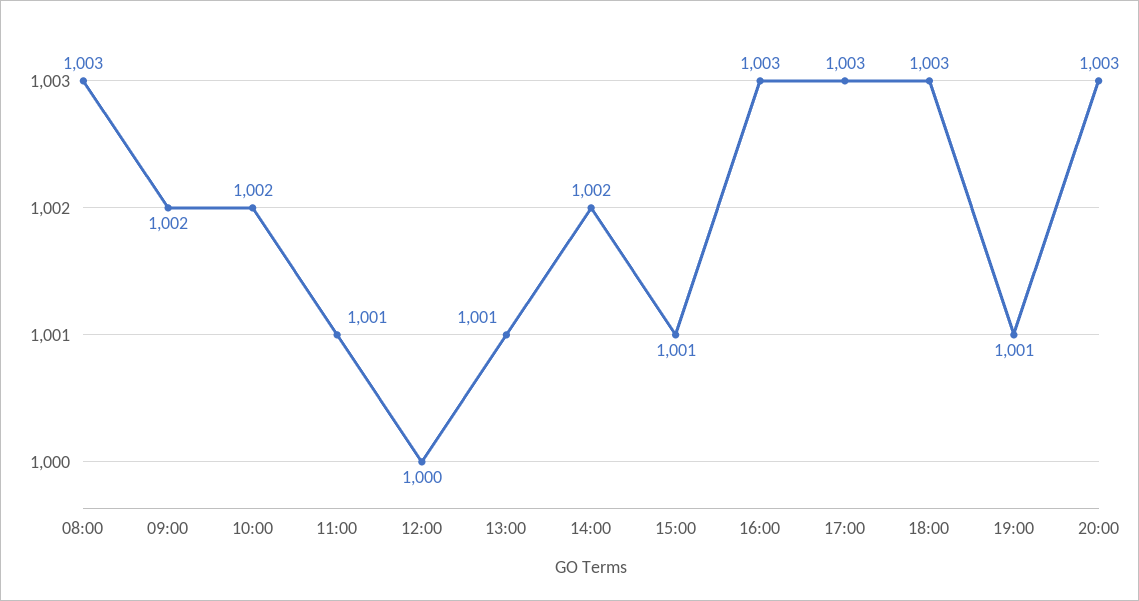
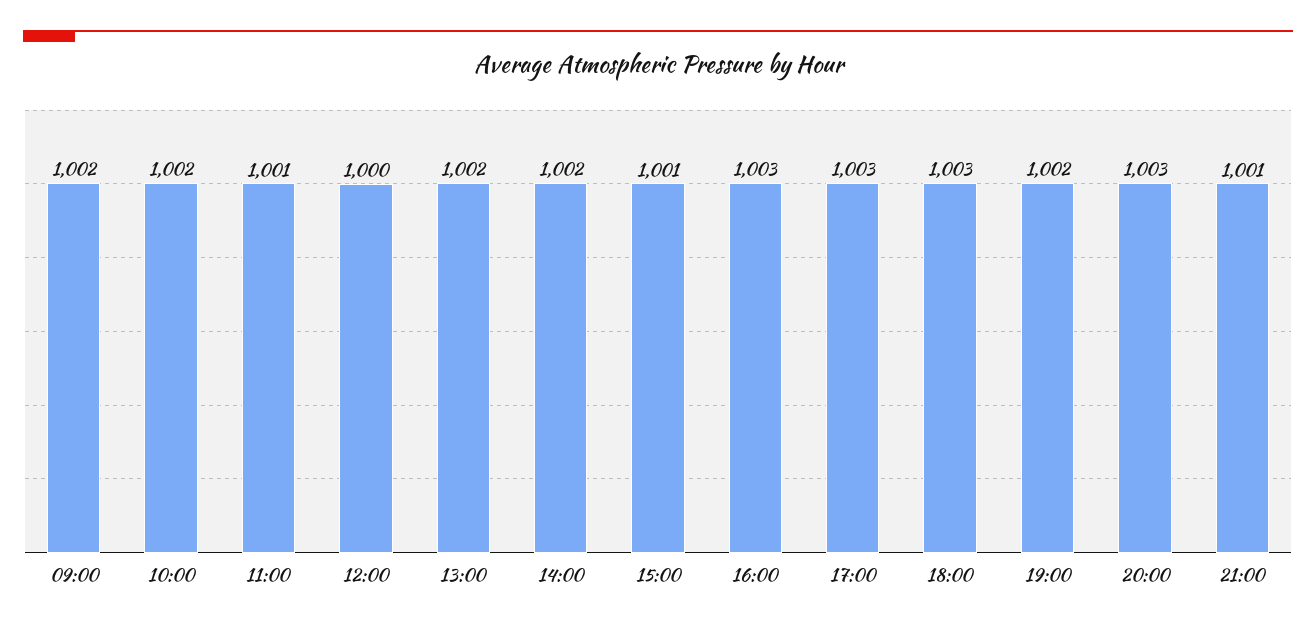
08:00: 1003 -> none
13:00: 1001 -> 1002
19:00: 1001 -> 1002
21:00: none -> 1001

